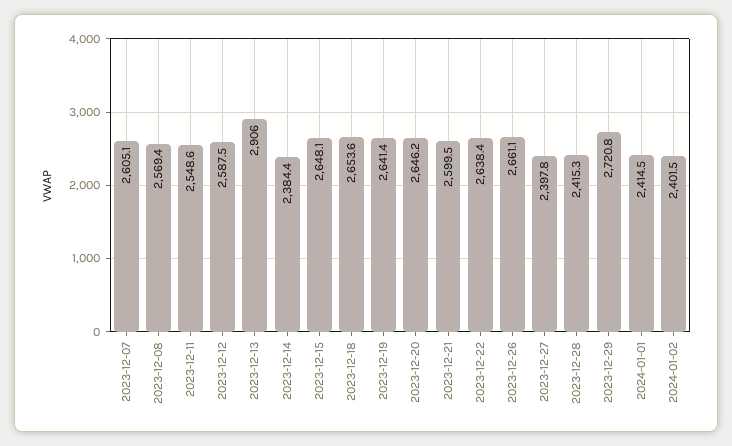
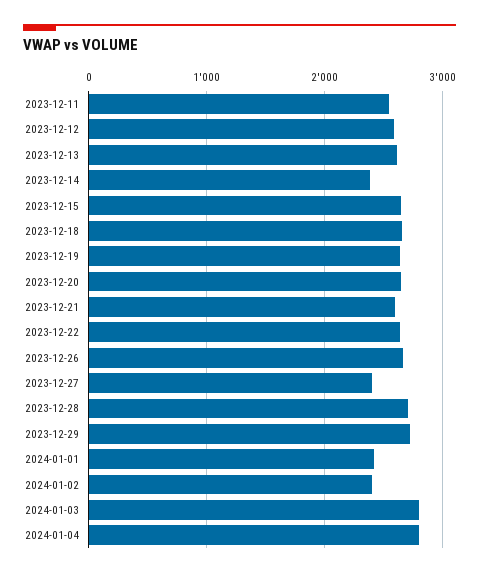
2023-12-07: 2605.1 -> none
2023-12-08: 2569.4 -> none
2023-12-13: 2906 -> 2600
2023-12-28: 2415.3 -> 2700
2024-01-03: none -> 2800
2024-01-04: none -> 2800

